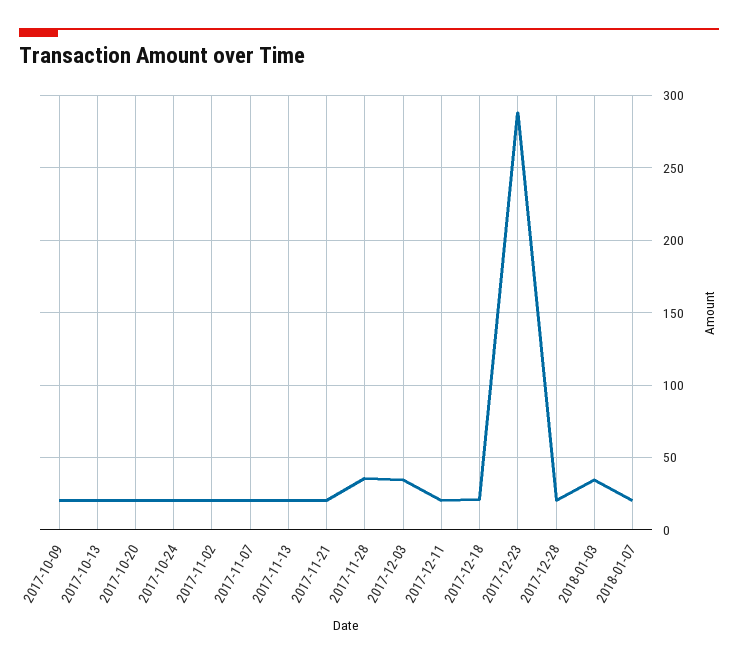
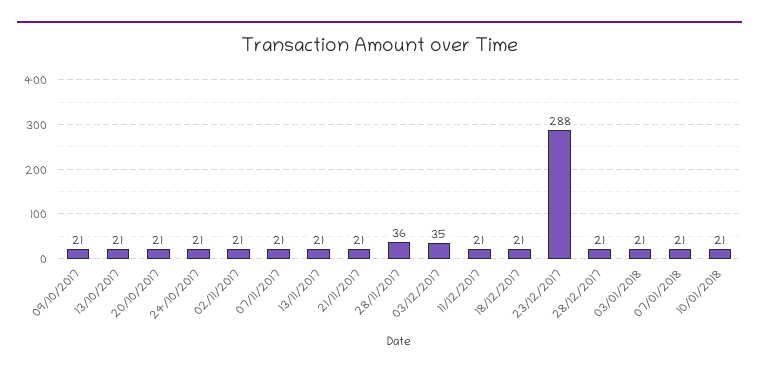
2018-01-03: 35 -> 21
10/01/2018: none -> 21

